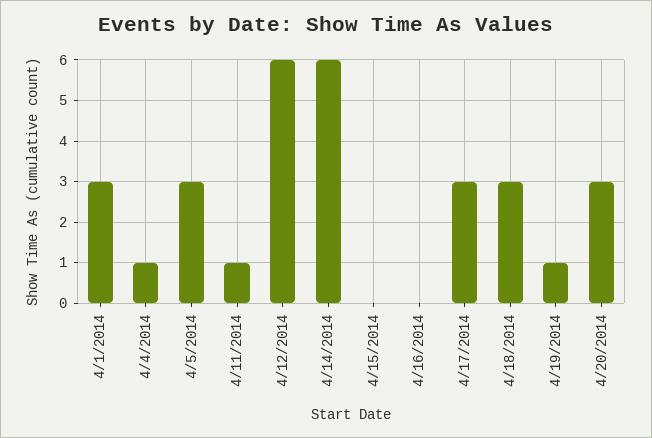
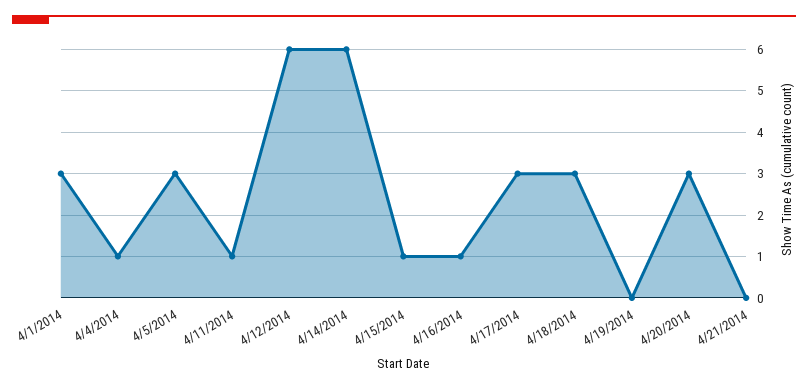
4/15/2014: 0 -> 1
4/16/2014: 0 -> 1
4/19/2014: 1 -> 0
4/21/2014: none -> 0

